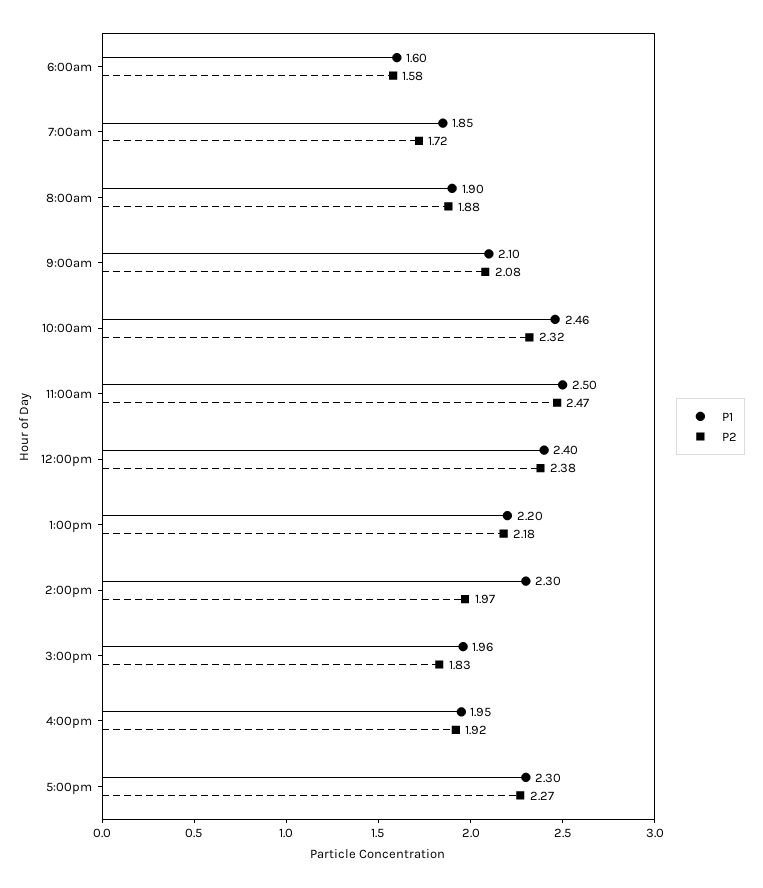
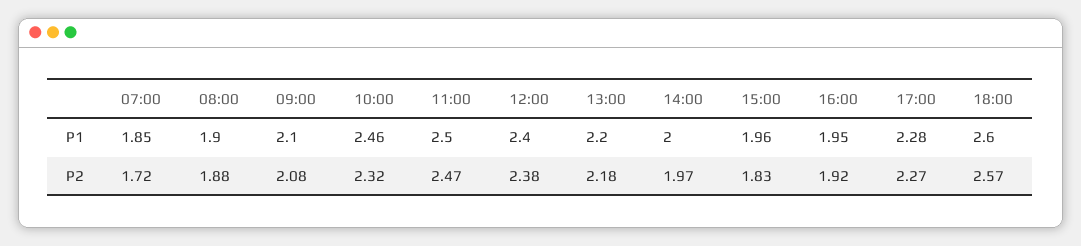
P1, 6:00am: 1.6 -> none
P2, 6:00am: 1.58 -> none
P1, 2:00pm: 2.3 -> 2
P1, 5:00pm: 2.3 -> 2.28
P1, 18:00: none -> 2.6
P2, 18:00: none -> 2.57

